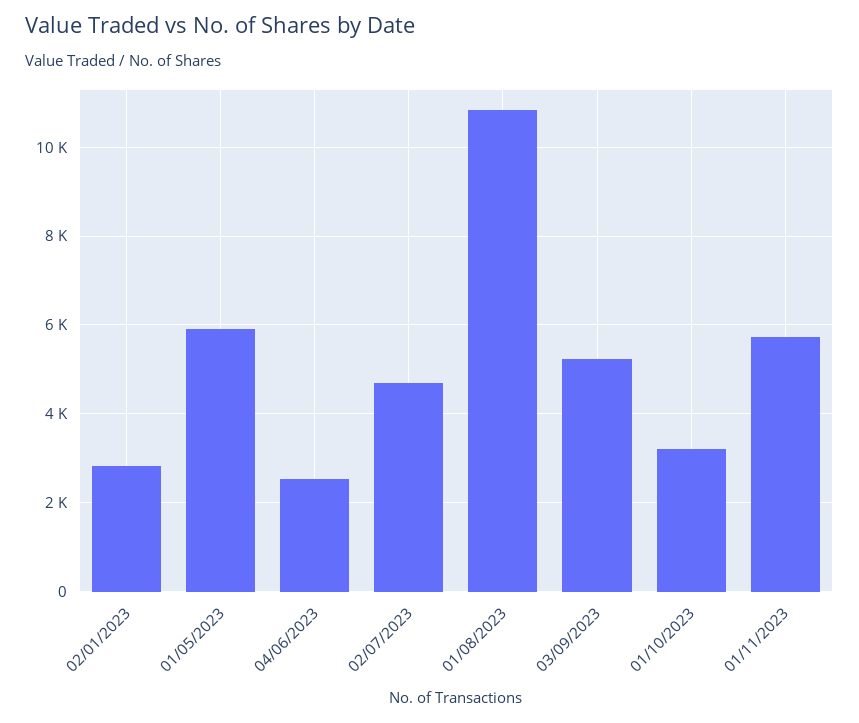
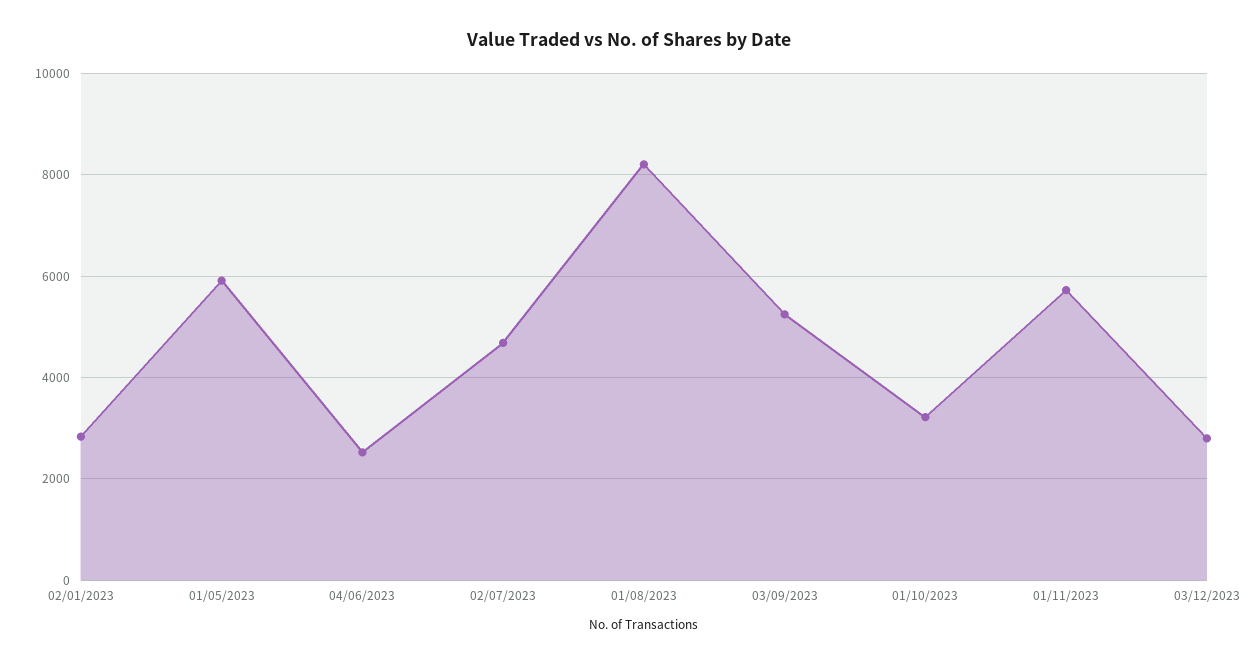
01/08/2023: 10800 -> 8200
03/12/2023: none -> 2800

